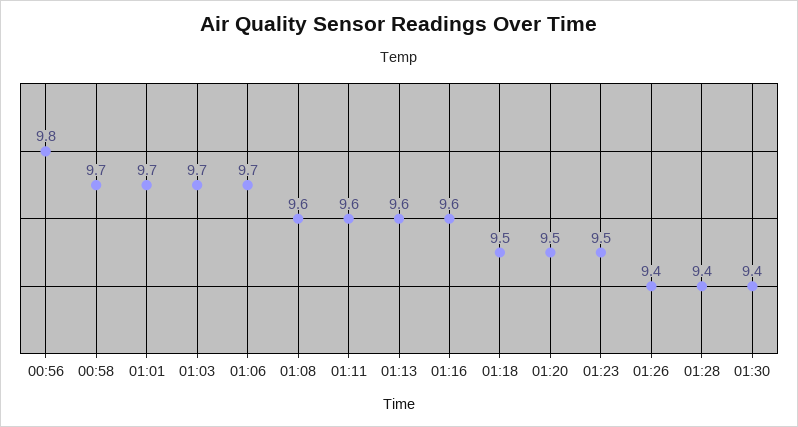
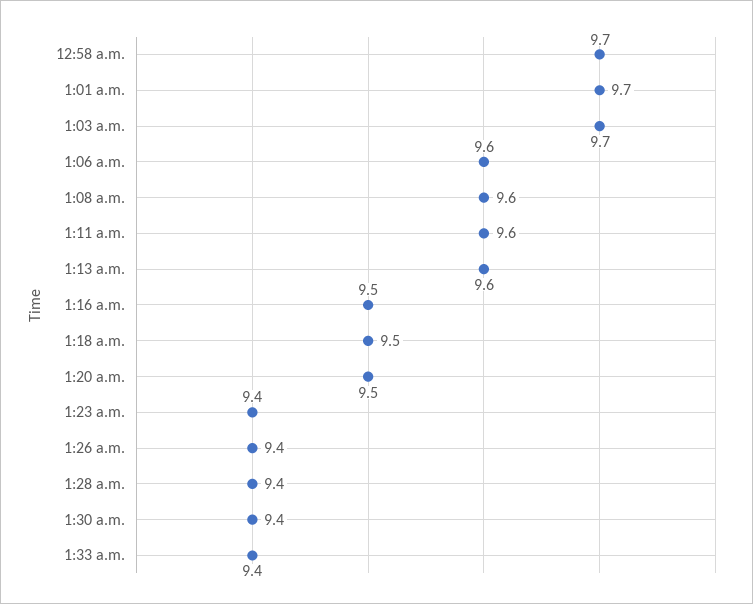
00:56: 9.8 -> none
01:06: 9.7 -> 9.6
01:16: 9.6 -> 9.5
01:23: 9.5 -> 9.4
1:33 a.m.: none -> 9.4

